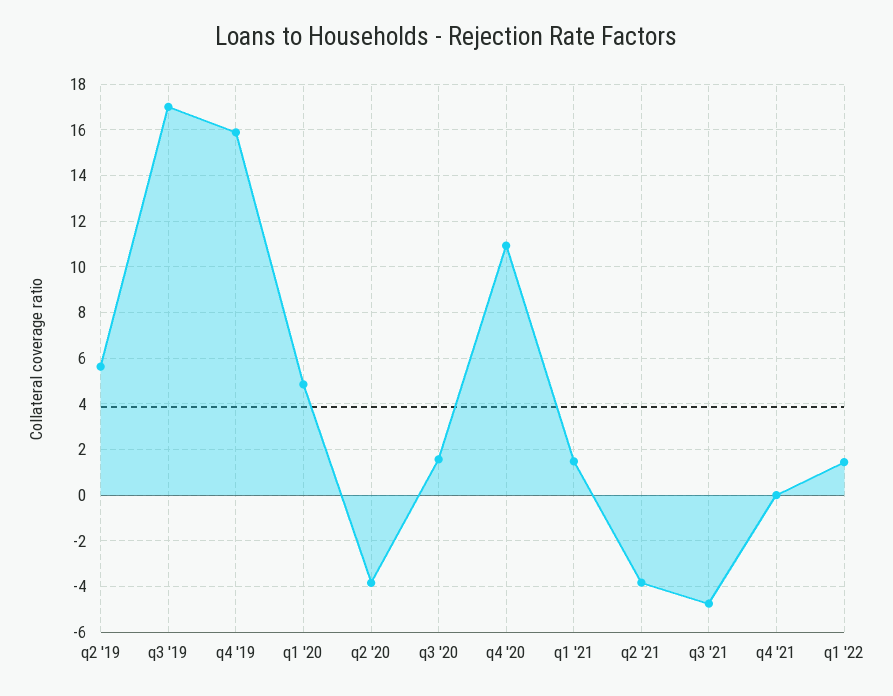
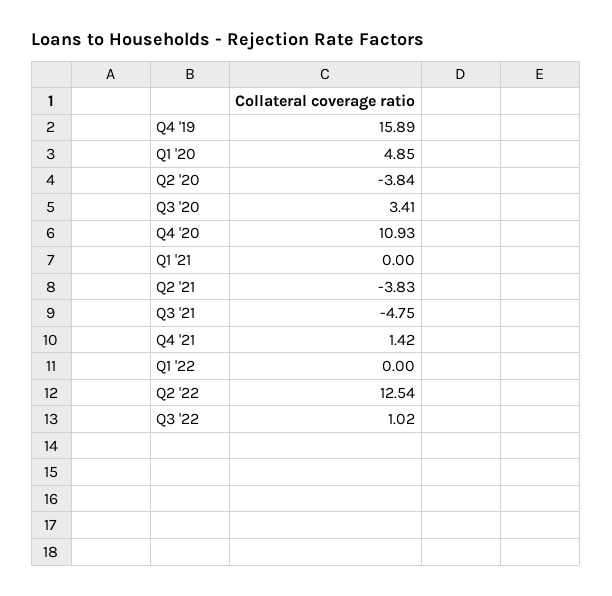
q2 '19: 5.5 -> none
q3 '19: 17 -> none
q3 '20: 1.5 -> 3.41
q1 '21: 1.5 -> 0
q4 '21: 0 -> 1.42
q1 '22: 1.5 -> 0
Q2 '22: none -> 12.54
Q3 '22: none -> 1.02

